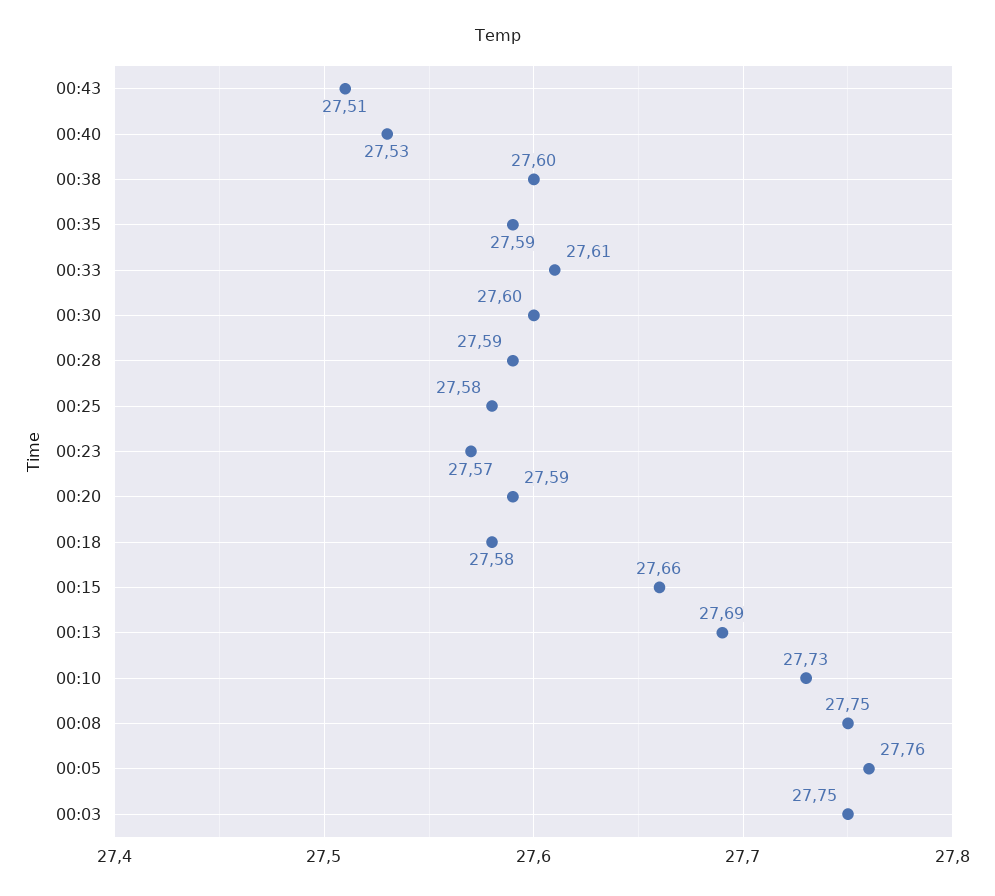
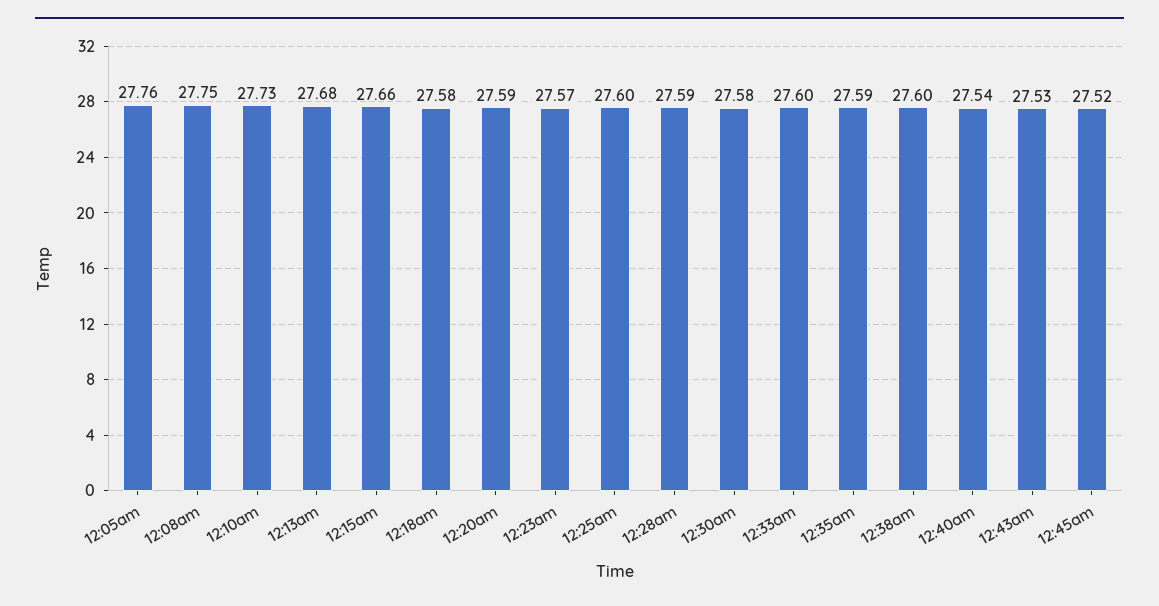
00:43: 27.51 -> 27.53
00:40: 27.53 -> 27.54
00:33: 27.61 -> 27.6
00:30: 27.6 -> 27.58
00:25: 27.58 -> 27.6
00:13: 27.69 -> 27.68
00:03: 27.75 -> none
12:45am: none -> 27.52

